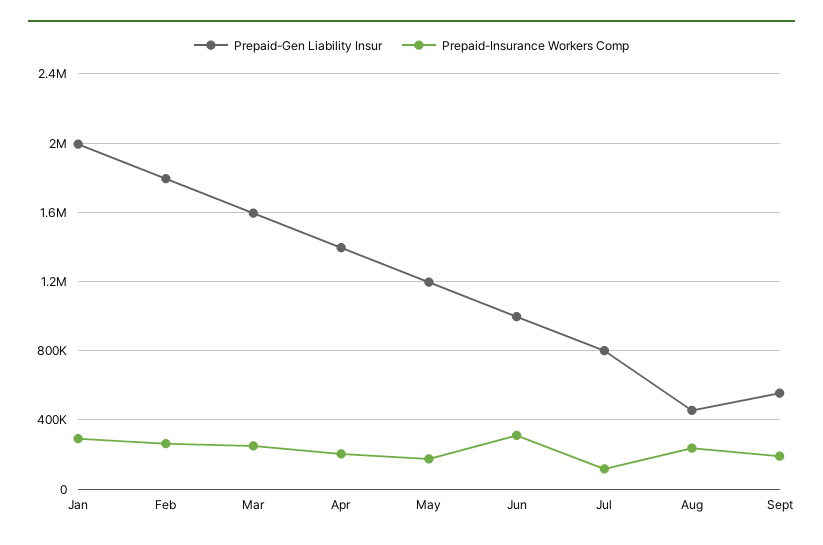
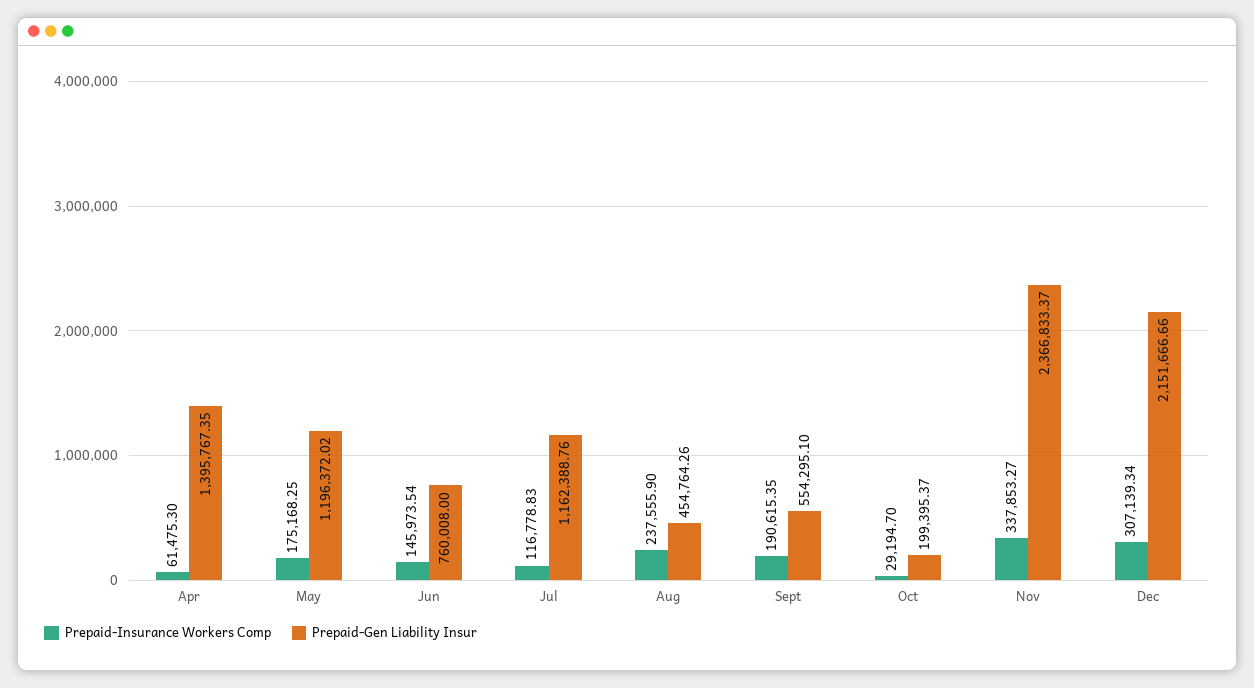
Prepaid-Gen Liability Insur, Jan: 2000000 -> none
Prepaid-Insurance Workers Comp, Jan: 300000 -> none
Prepaid-Gen Liability Insur, Feb: 1800000 -> none
Prepaid-Insurance Workers Comp, Feb: 250000 -> none
Prepaid-Gen Liability Insur, Mar: 1600000 -> none
Prepaid-Insurance Workers Comp, Mar: 250000 -> none
Prepaid-Insurance Workers Comp, Apr: 200000 -> 61475.3
Prepaid-Gen Liability Insur, Jun: 1000000 -> 760008
Prepaid-Insurance Workers Comp, Jun: 300000 -> 145973.54
Prepaid-Gen Liability Insur, Jul: 800000 -> 1162388.76
Prepaid-Insurance Workers Comp, Oct: none -> 29194.7
Prepaid-Gen Liability Insur, Oct: none -> 199395.37
Prepaid-Insurance Workers Comp, Nov: none -> 337853.27
Prepaid-Gen Liability Insur, Nov: none -> 2366833.37
Prepaid-Insurance Workers Comp, Dec: none -> 307139.34
Prepaid-Gen Liability Insur, Dec: none -> 2151666.66

